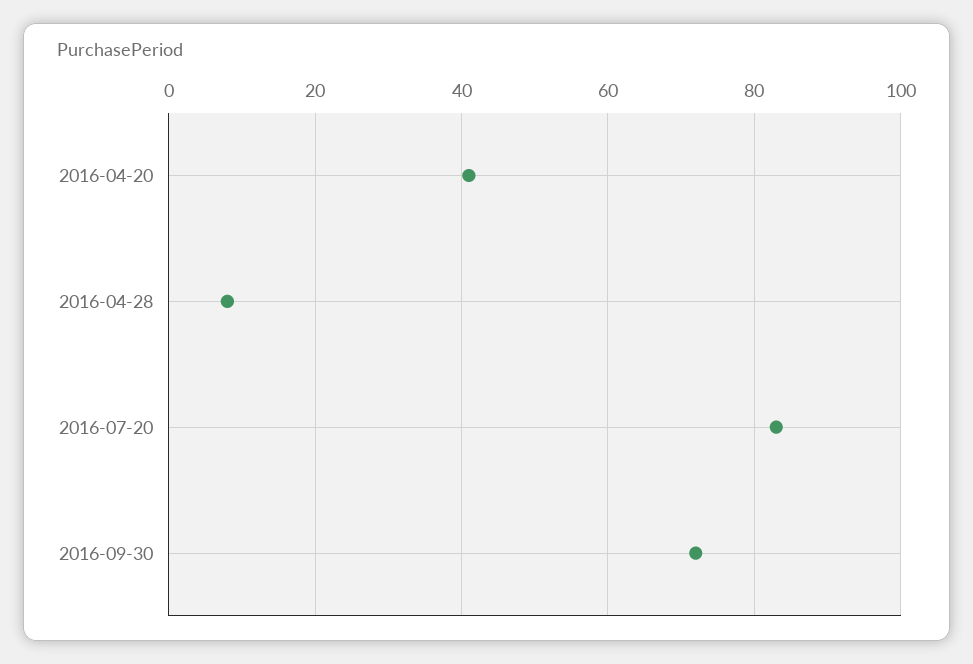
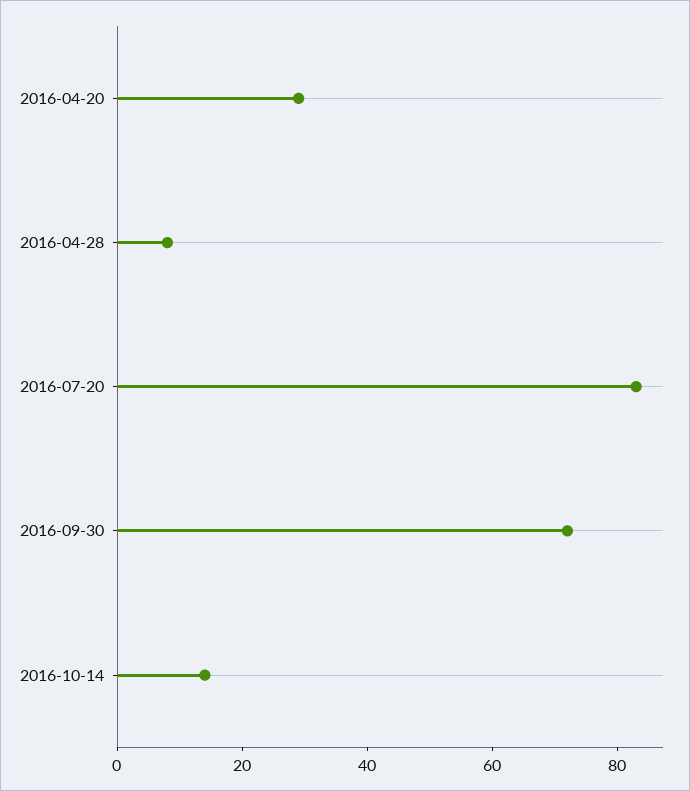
2016-04-20: 40 -> 30
2016-10-14: none -> 15

